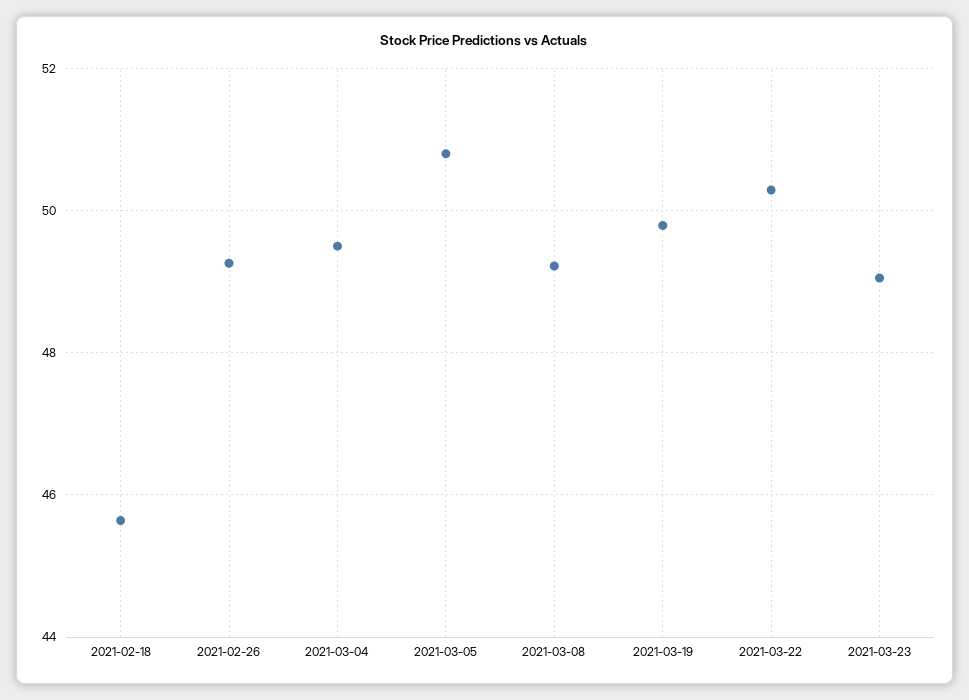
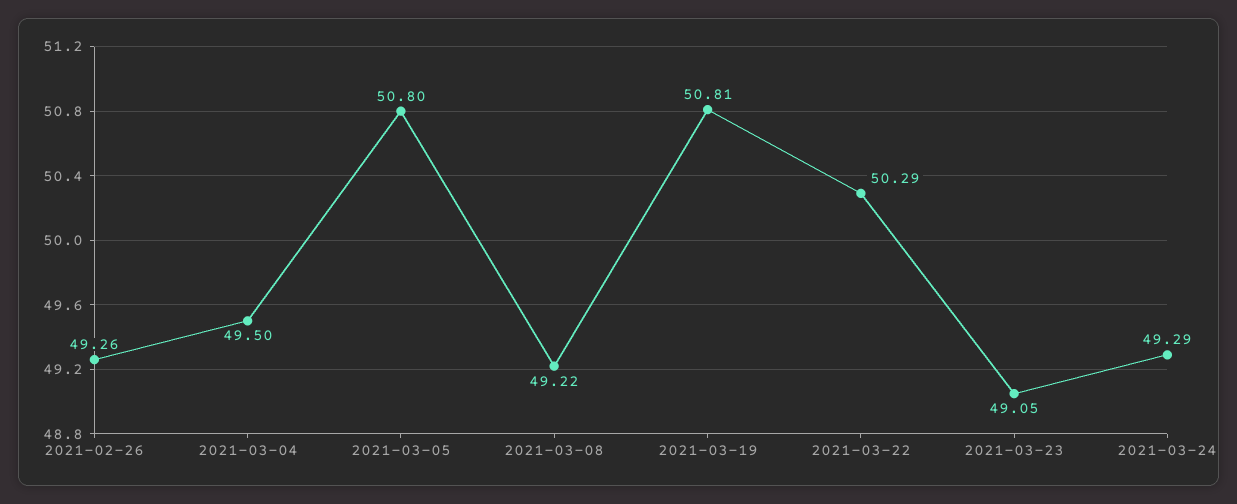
2021-02-18: 45.6 -> none
2021-03-19: 49.8 -> 50.81
2021-03-24: none -> 49.29

